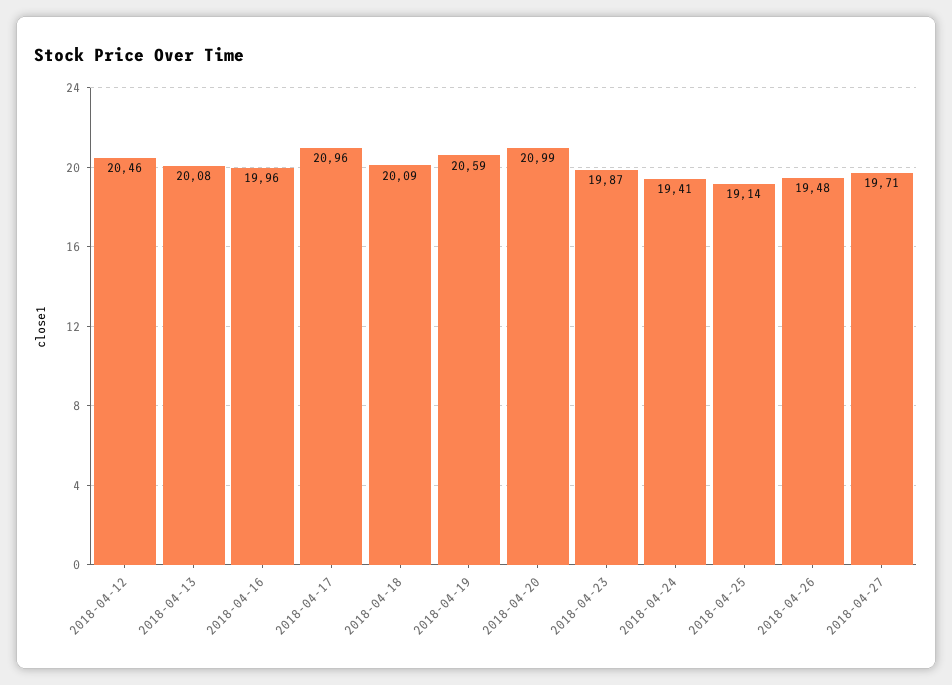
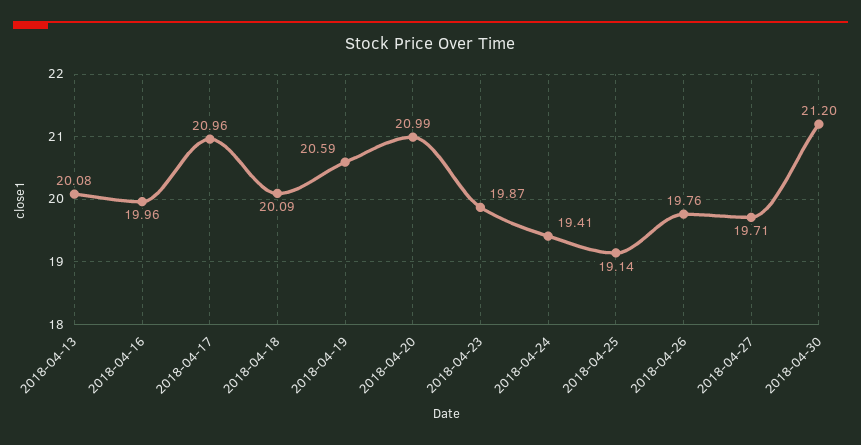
2018-04-12: 20.46 -> none
2018-04-26: 19.48 -> 19.76
2018-04-30: none -> 21.2

